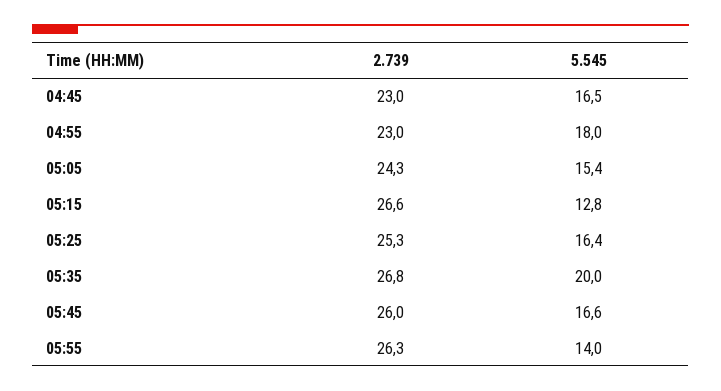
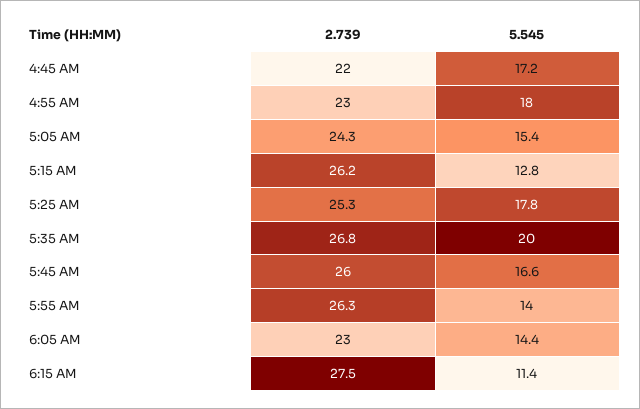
2.739, 04:45: 23 -> 22
5.545, 04:45: 16.5 -> 17.2
2.739, 05:15: 26.6 -> 26.2
5.545, 05:25: 16.4 -> 17.8
2.739, 6:05 AM: none -> 23
5.545, 6:05 AM: none -> 14.4
2.739, 6:15 AM: none -> 27.5
5.545, 6:15 AM: none -> 11.4

